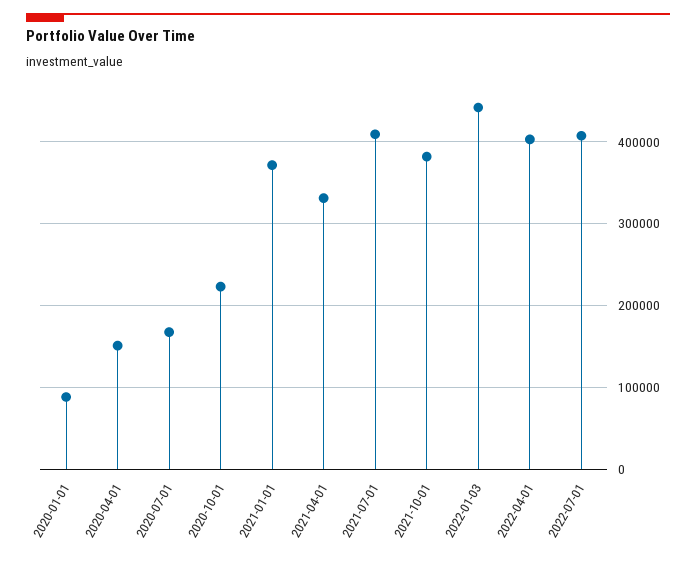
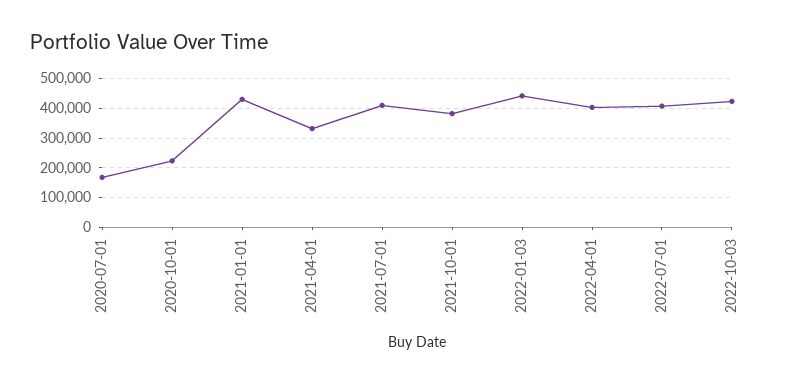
2020-01-01: 90000 -> none
2020-04-01: 150000 -> none
2021-01-01: 370000 -> 425000
2022-10-03: none -> 425000

